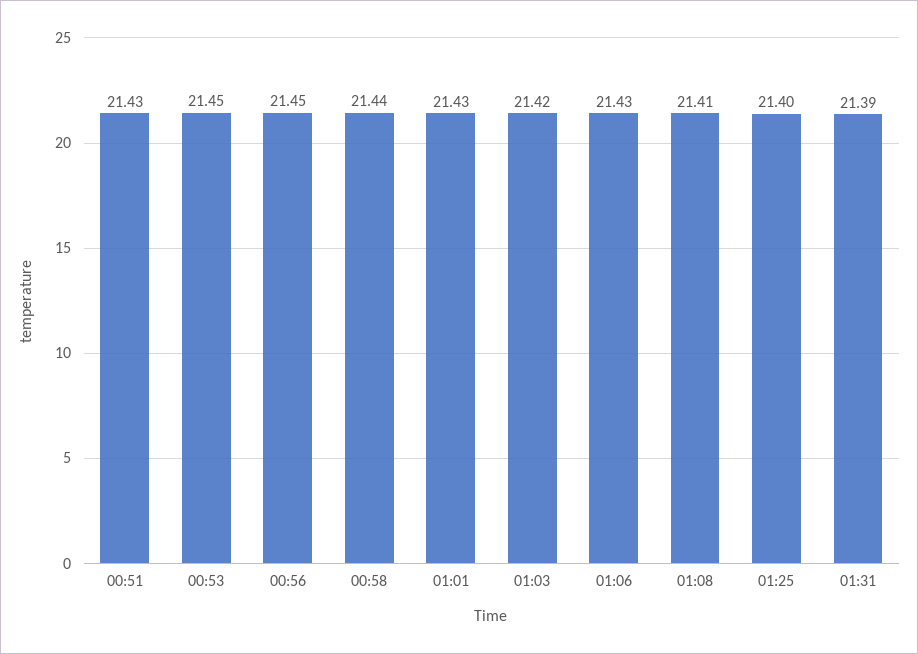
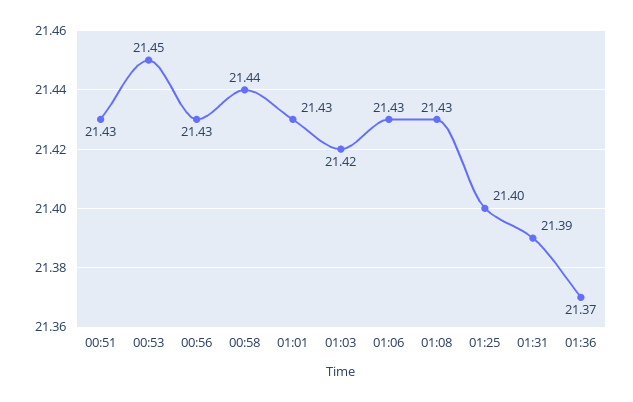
00:56: 21.45 -> 21.43
01:08: 21.41 -> 21.43
01:36: none -> 21.37

